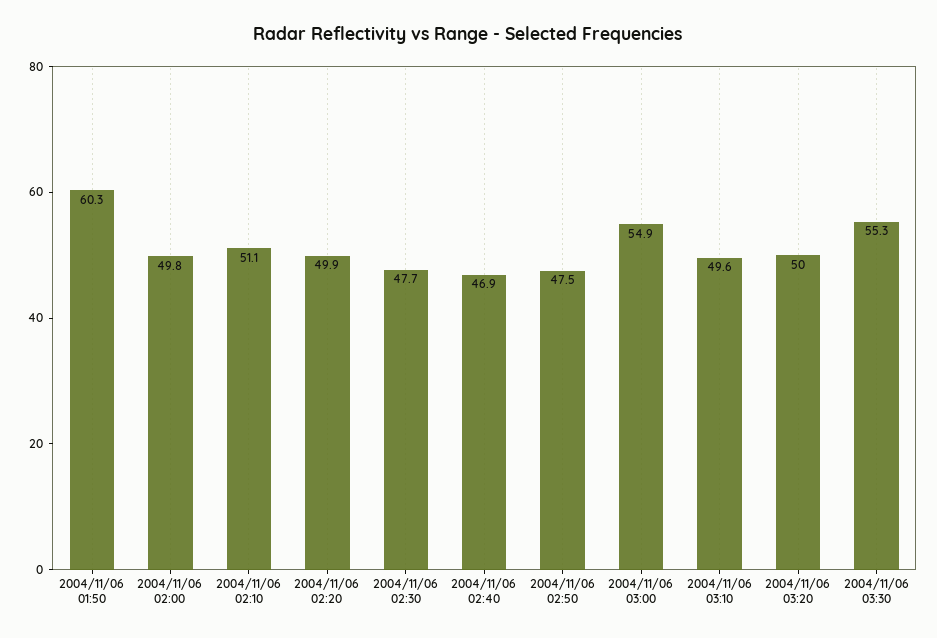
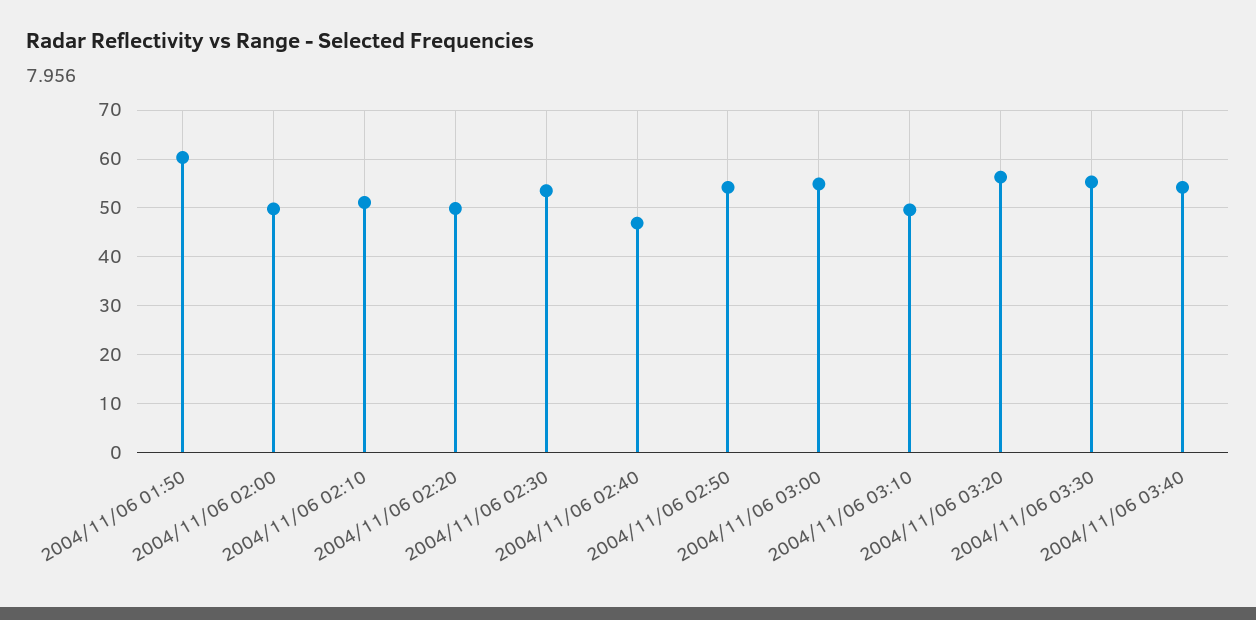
2004/11/06 02:30: 47.7 -> 54
2004/11/06 02:50: 47.5 -> 54
2004/11/06 03:20: 50 -> 56
2004/11/06 03:40: none -> 54

